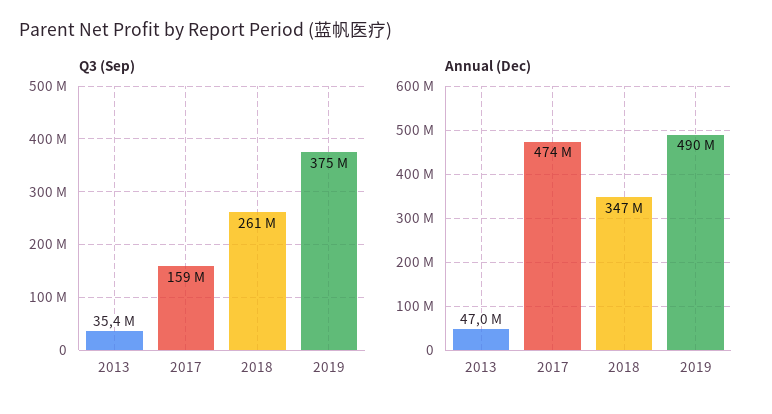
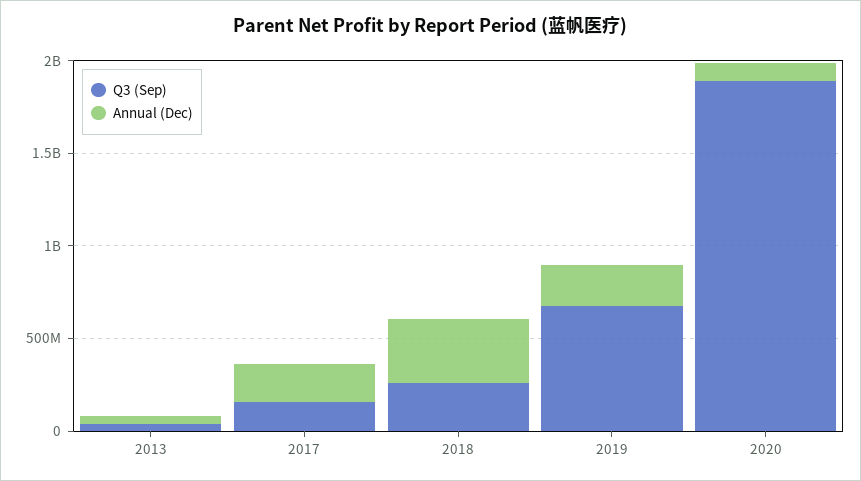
Q3 (Sep), 2019: 375000000 -> 700000000
Annual (Dec), 2017: 474000000 -> 200000000
Annual (Dec), 2019: 490000000 -> 200000000
Q3 (Sep), 2020: none -> 1900000000
Annual (Dec), 2020: none -> 100000000

